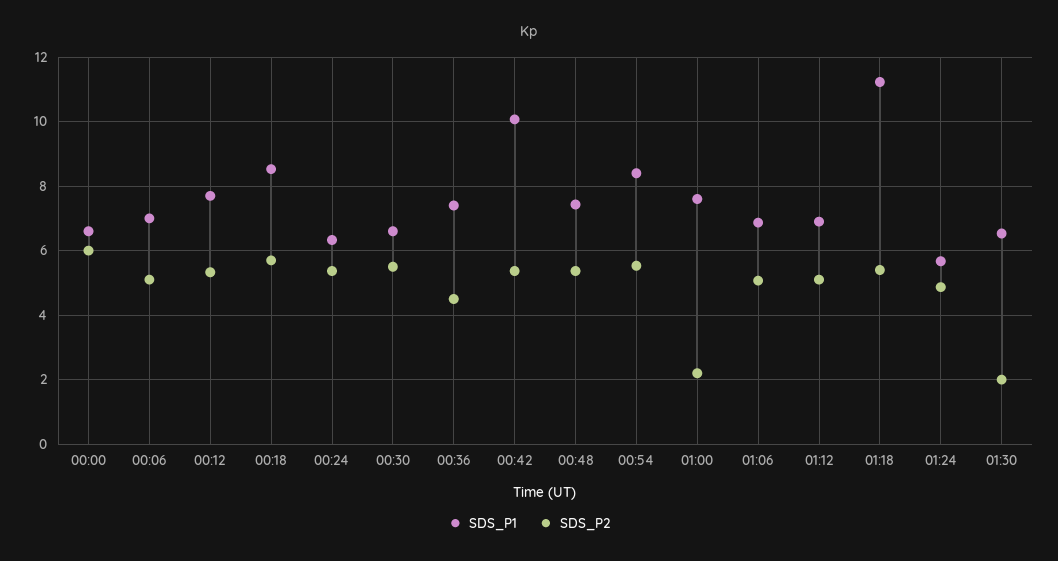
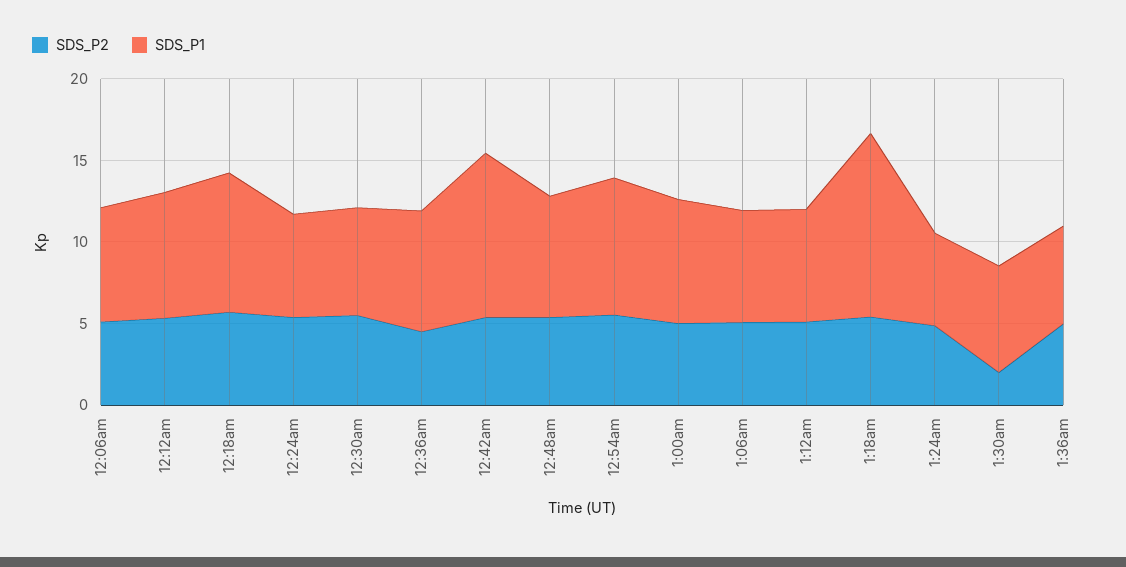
SDS_P1, 00:00: 6.6 -> none
SDS_P2, 00:00: 6 -> none
SDS_P2, 01:00: 2.2 -> 5
SDS_P2, 1:36am: none -> 5
SDS_P1, 1:36am: none -> 6

